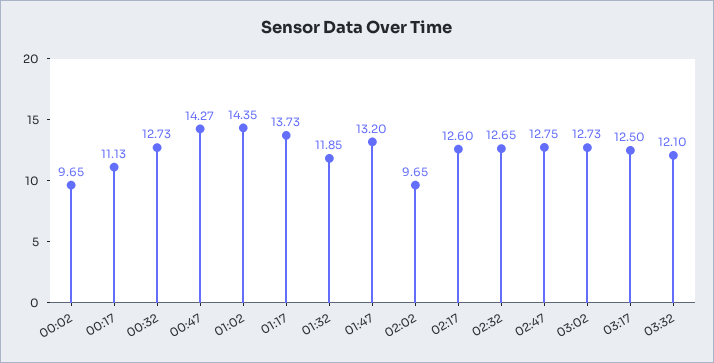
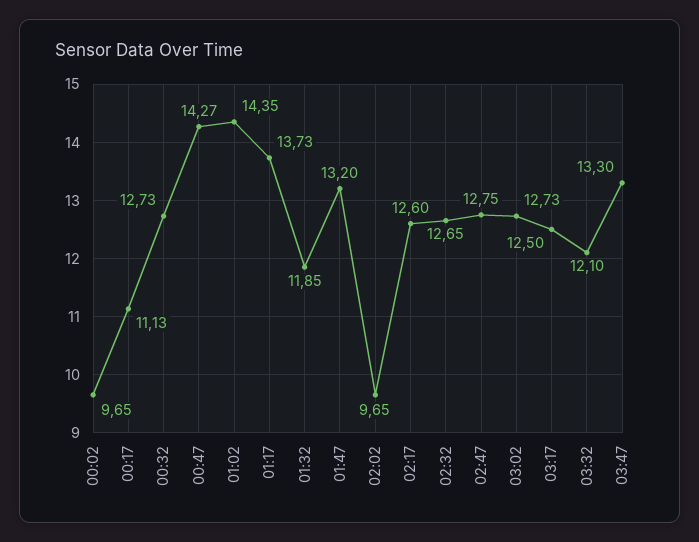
03:47: none -> 13.3

